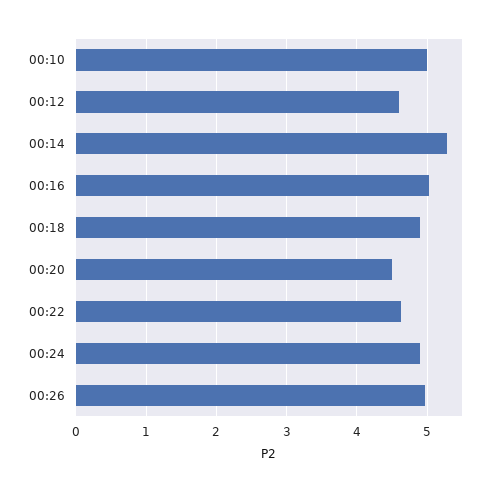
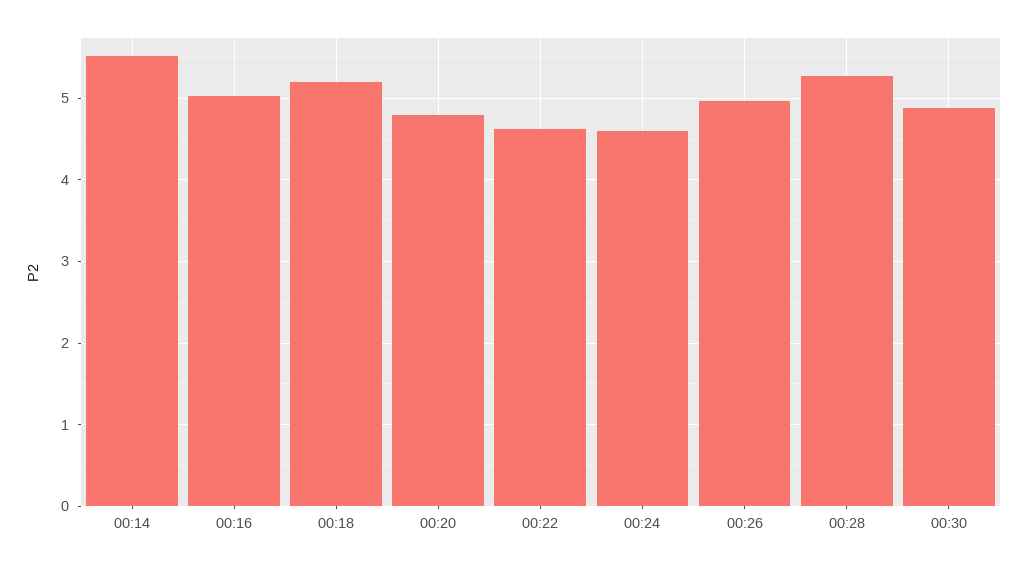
00:10: 5 -> none
00:12: 4.6 -> none
00:14: 5.3 -> 5.5
00:18: 4.9 -> 5.2
00:20: 4.5 -> 4.8
00:24: 4.9 -> 4.6
00:28: none -> 5.3
00:30: none -> 4.9

